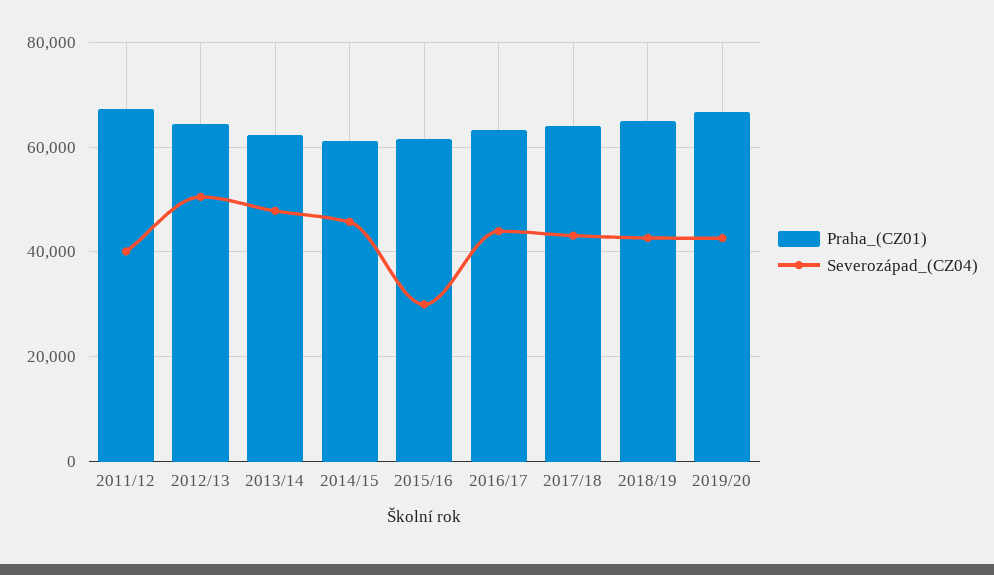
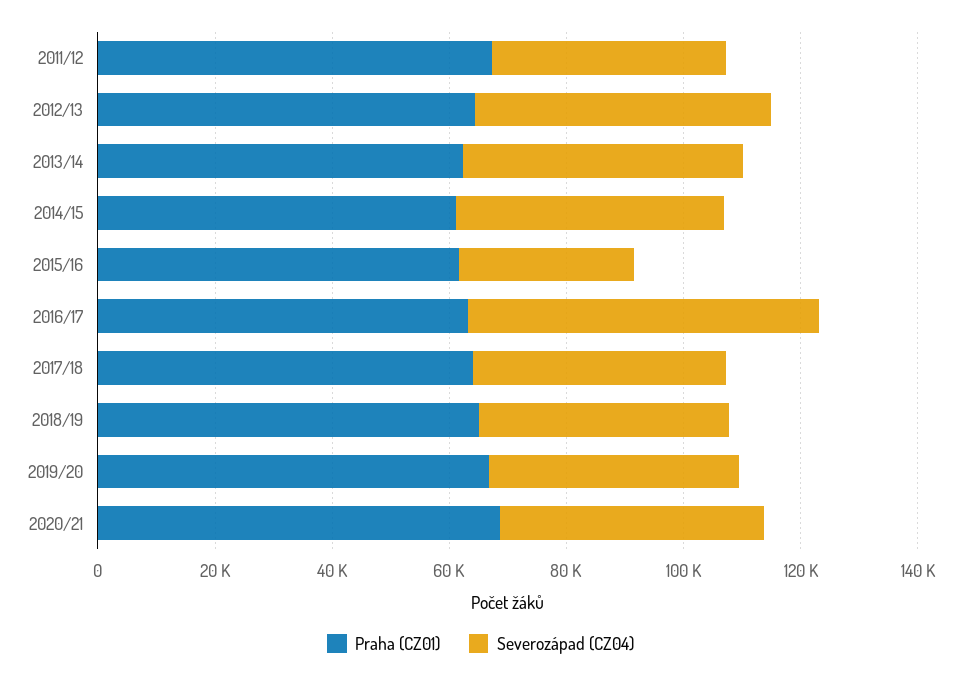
Severozápad_(CZ04), 2016/17: 44000 -> 60000
Praha_(CZ01), 2020/21: none -> 70000
Severozápad_(CZ04), 2020/21: none -> 45000

